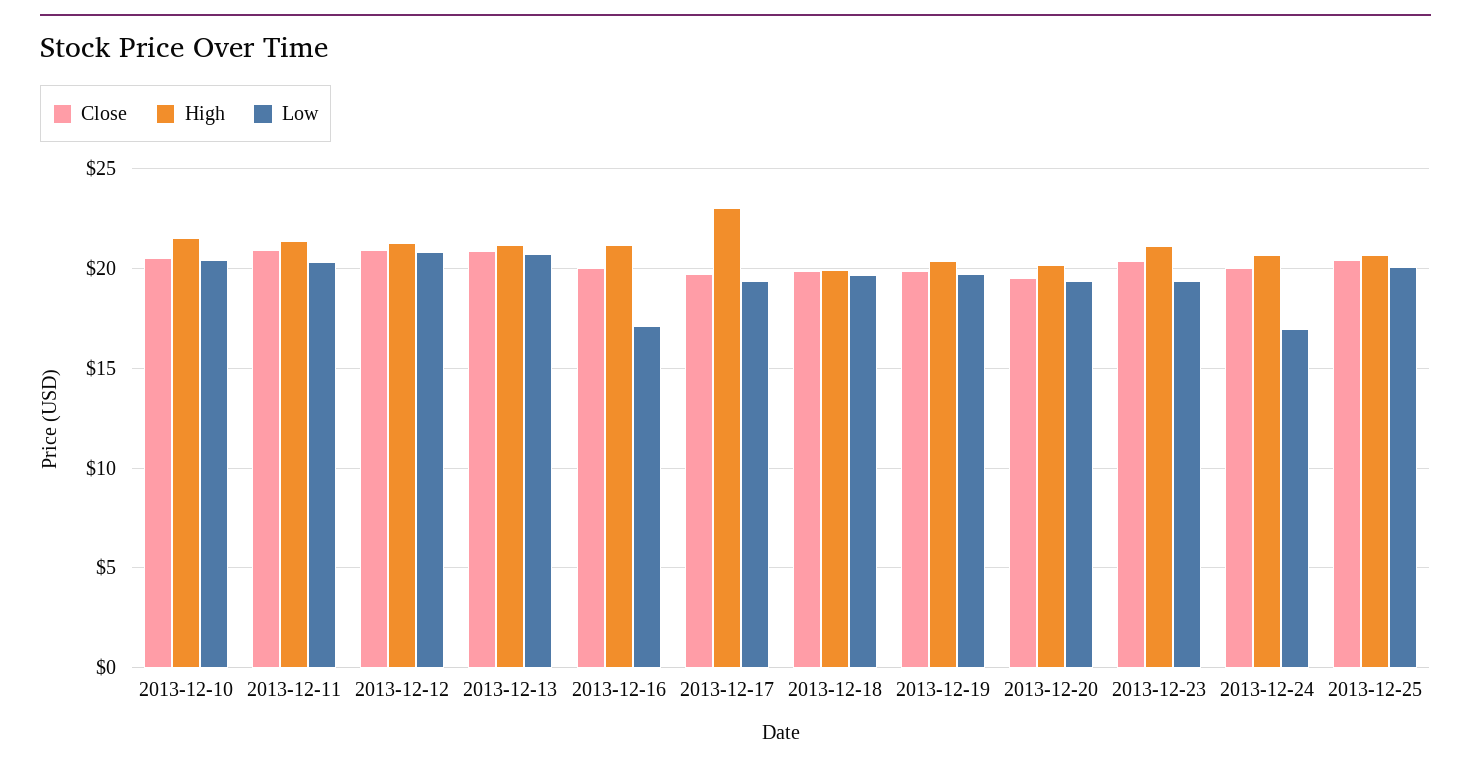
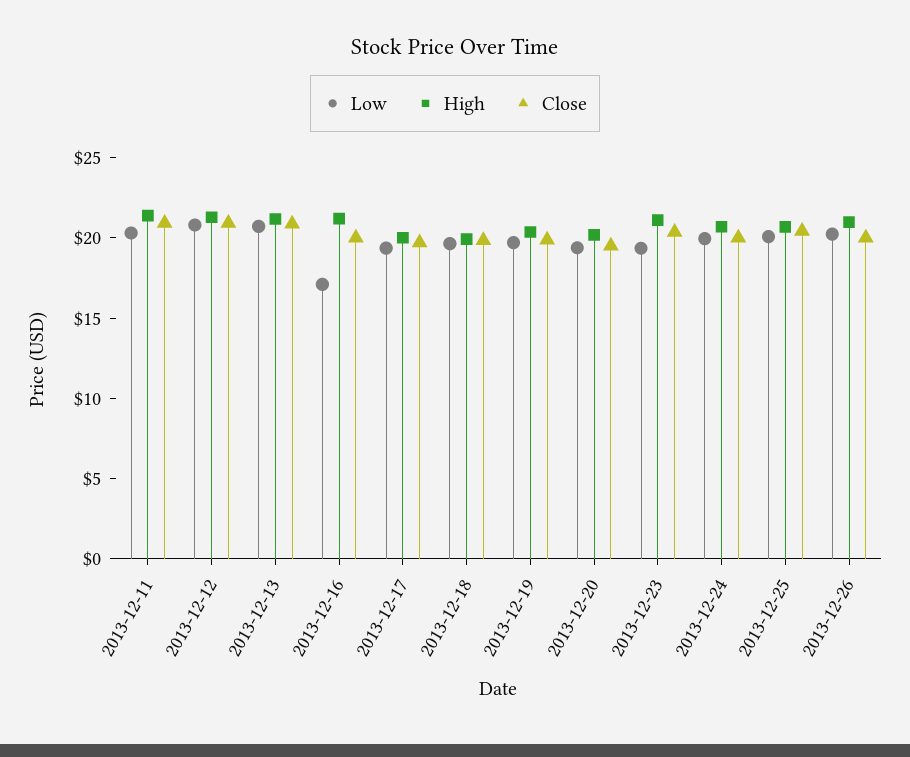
Close, 2013-12-10: 20.5 -> none
High, 2013-12-10: 21.5 -> none
Low, 2013-12-10: 20.5 -> none
High, 2013-12-17: 23 -> 20
Low, 2013-12-24: 17 -> 20
Low, 2013-12-26: none -> 20
High, 2013-12-26: none -> 21
Close, 2013-12-26: none -> 20

